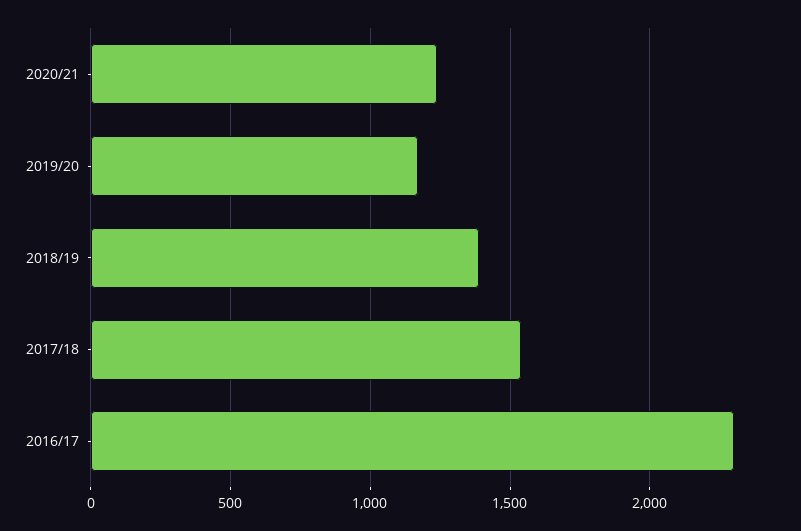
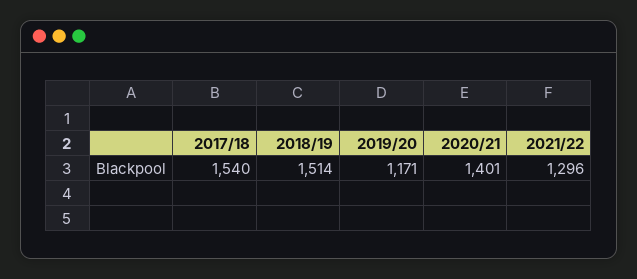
2020/21: 1250 -> 1401
2018/19: 1400 -> 1514
2016/17: 2300 -> none
2021/22: none -> 1296

